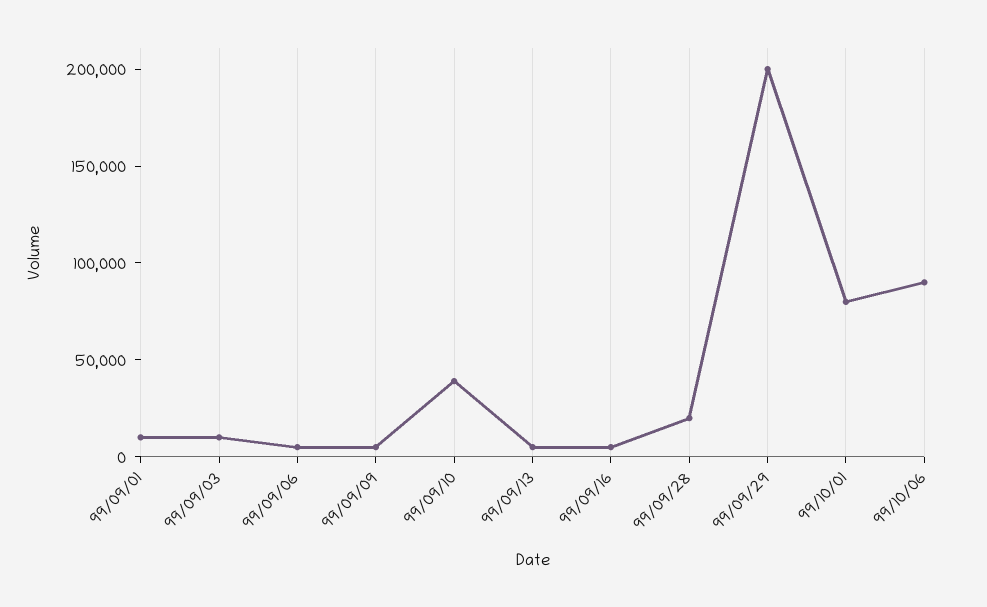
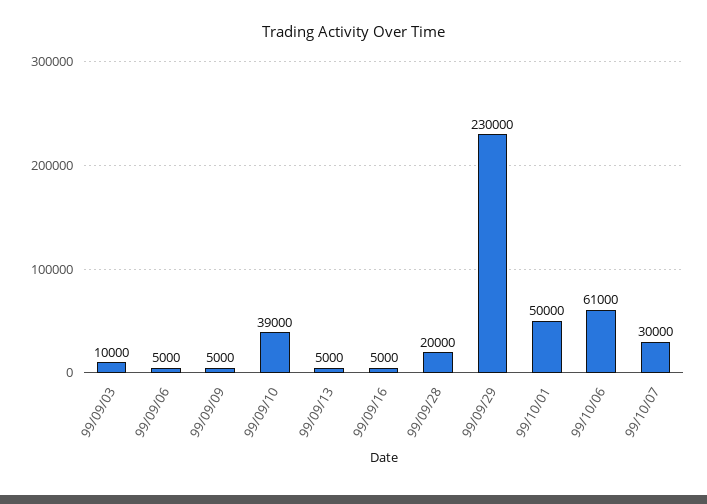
99/09/01: 10000 -> none
99/09/29: 200000 -> 230000
99/10/01: 80000 -> 50000
99/10/06: 90000 -> 61000
99/10/07: none -> 30000

